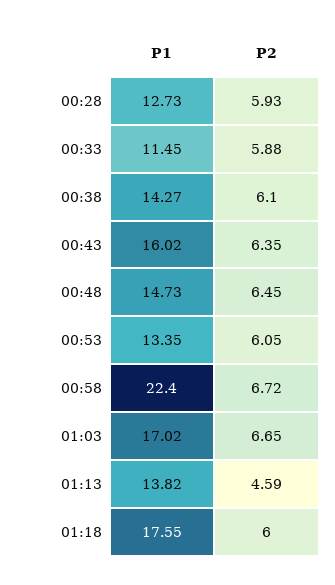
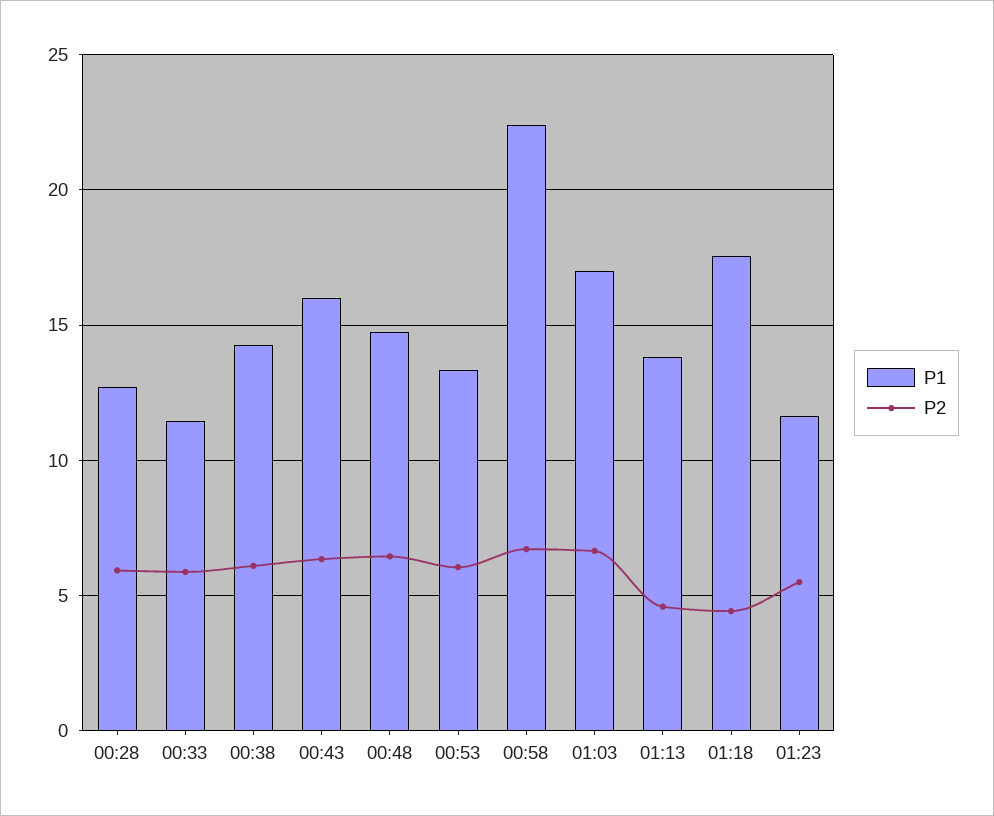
P2, 01:18: 6 -> 4.5
P1, 01:23: none -> 11.5
P2, 01:23: none -> 5.5

